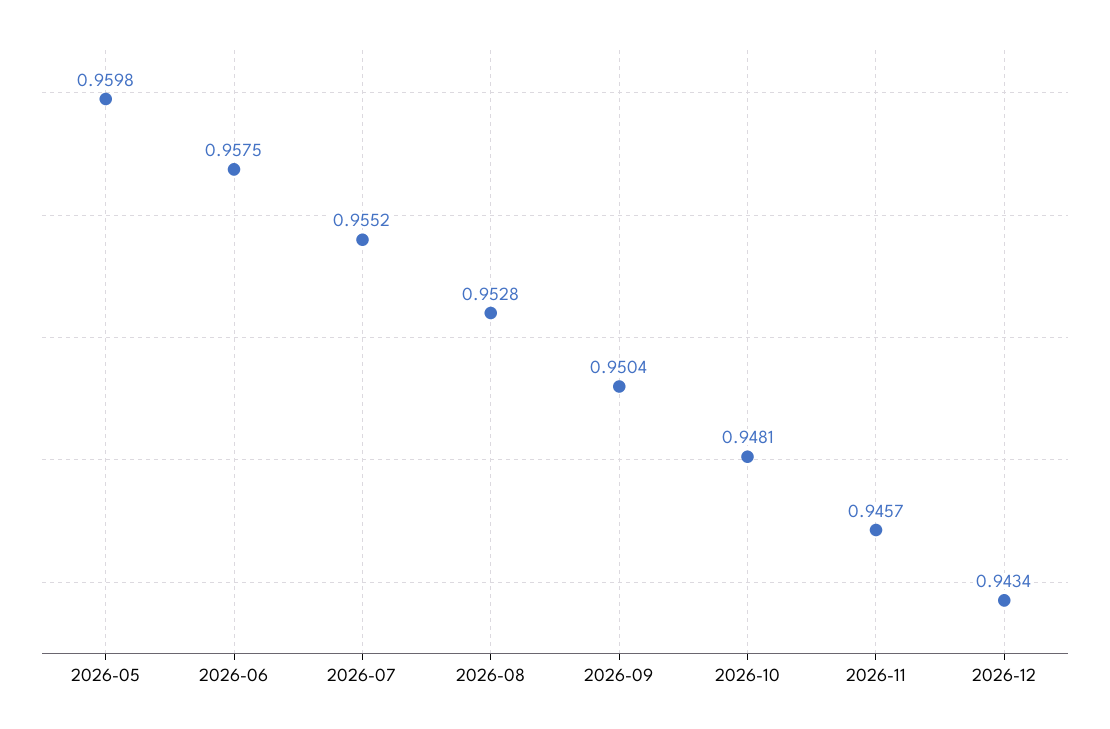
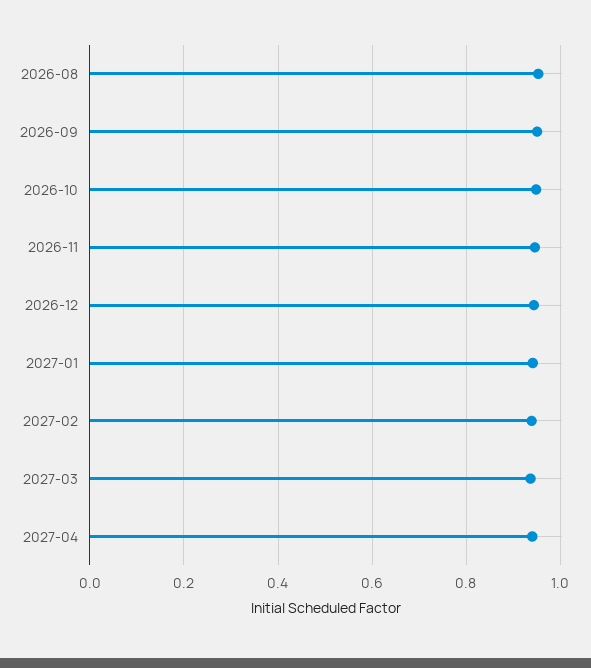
2026-05: 0.9598 -> none
2026-06: 0.9575 -> none
2026-07: 0.9552 -> none
2027-01: none -> 0.94
2027-02: none -> 0.94
2027-03: none -> 0.94
2027-04: none -> 0.94

